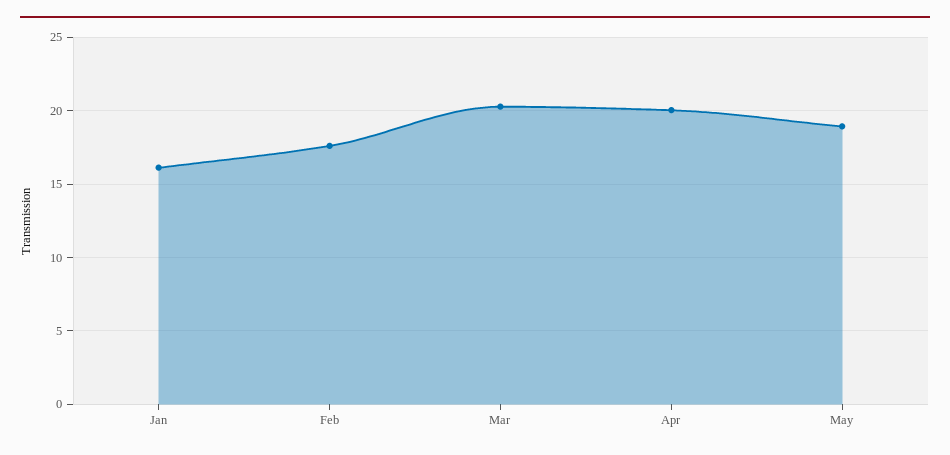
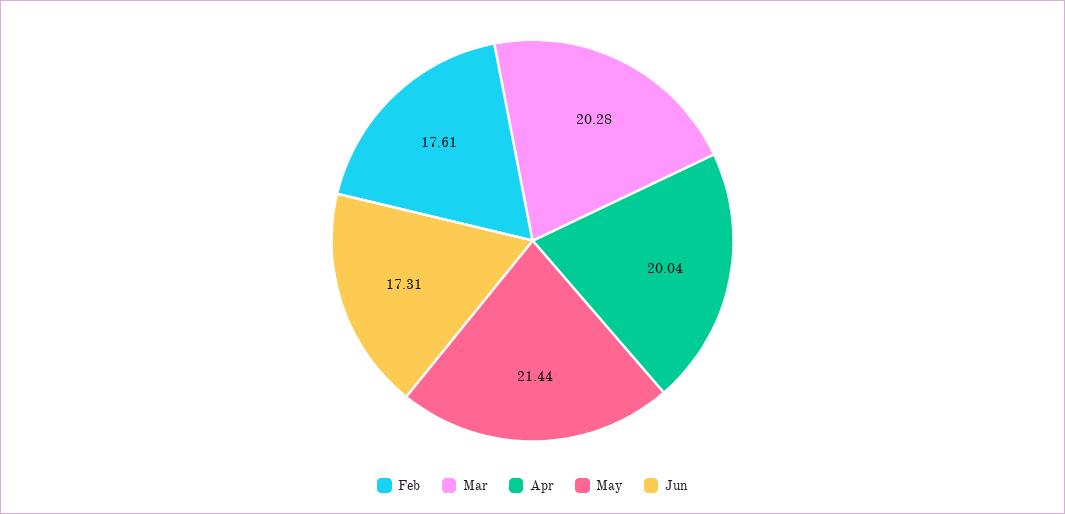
Jan: 16 -> none
May: 19 -> 21.44
Jun: none -> 17.31

